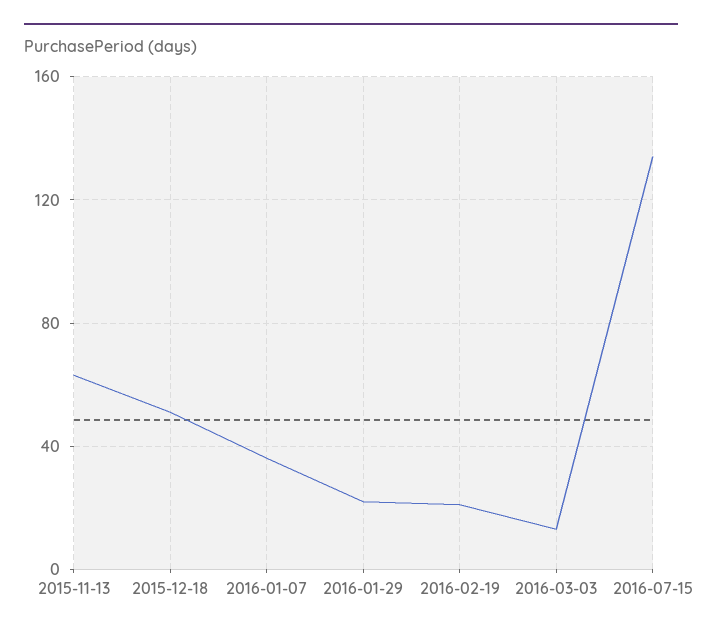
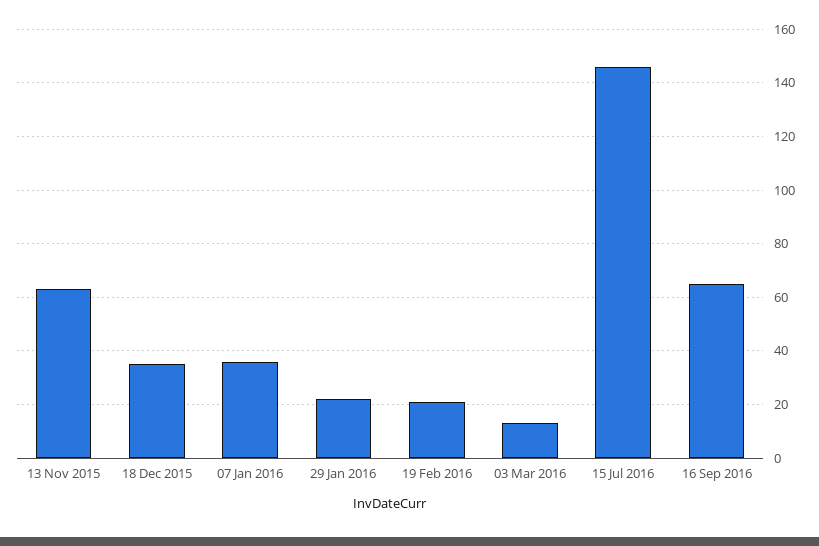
2015-12-18: 50 -> 35
2016-07-15: 135 -> 145
16 Sep 2016: none -> 65

